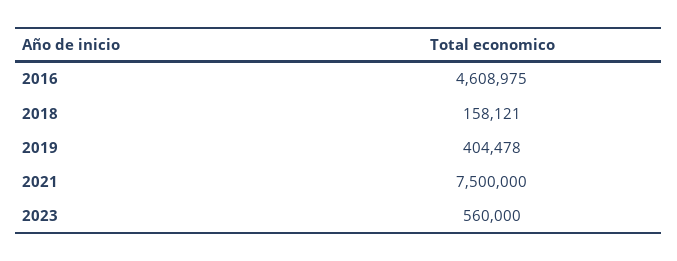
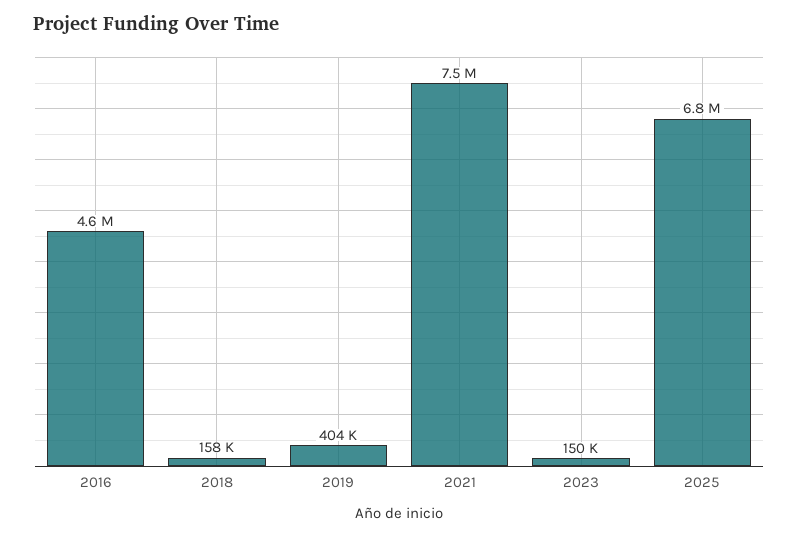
2023: 560000 -> 150000
2025: none -> 6800000

